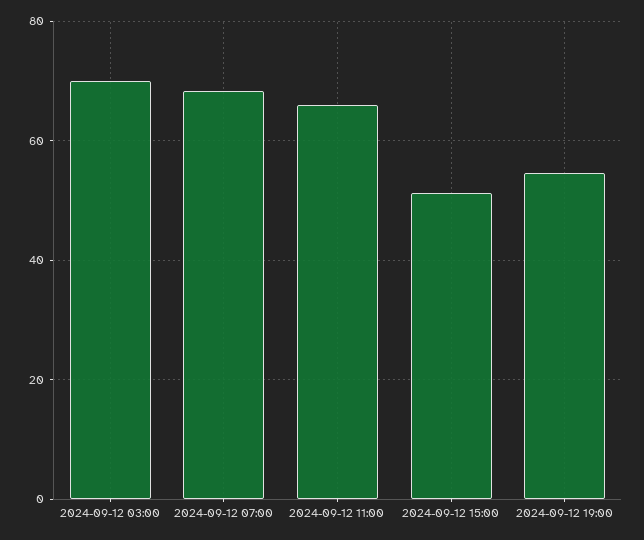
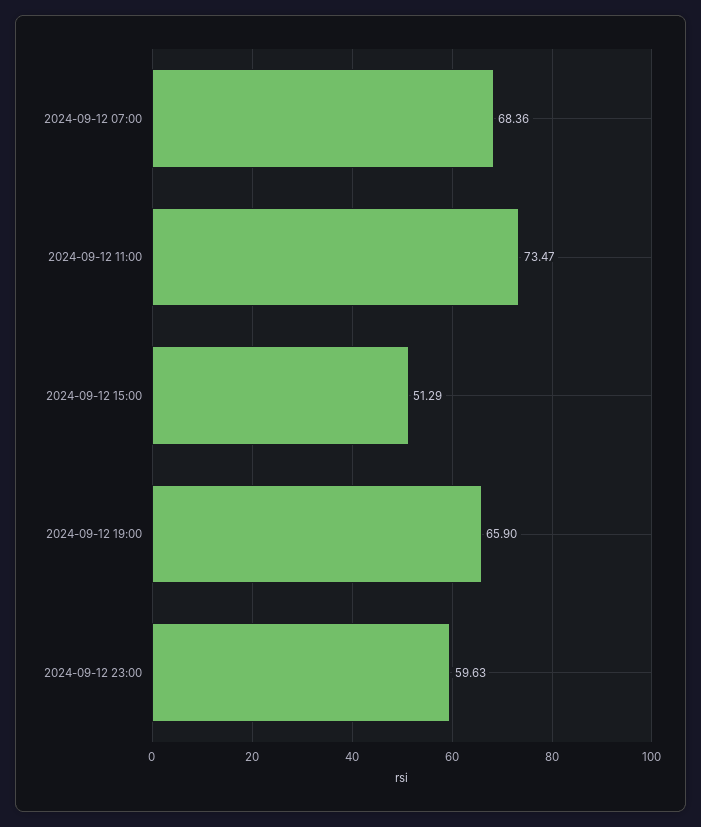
2024-09-12 03:00: 70 -> none
2024-09-12 11:00: 66 -> 73.47
2024-09-12 19:00: 54 -> 65.9
2024-09-12 23:00: none -> 59.63

